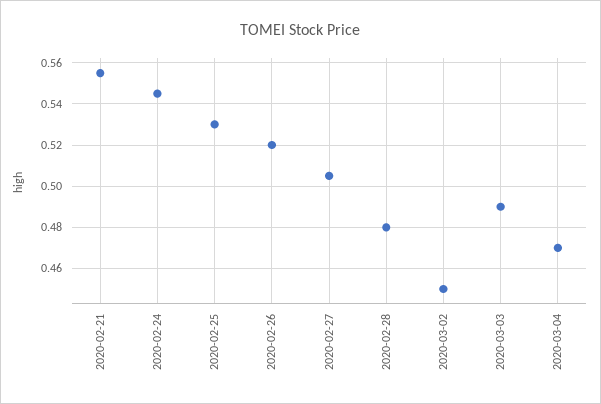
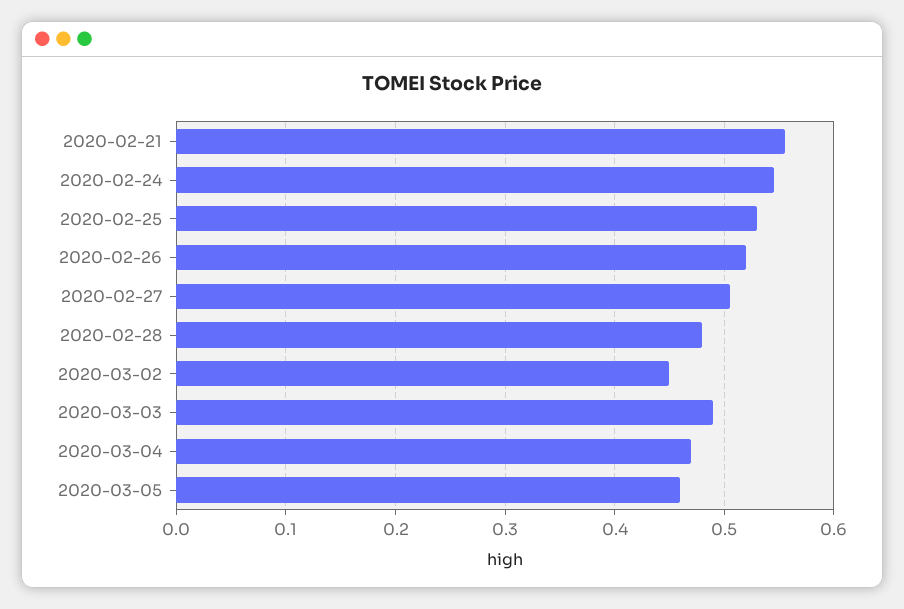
2020-03-05: none -> 0.46

